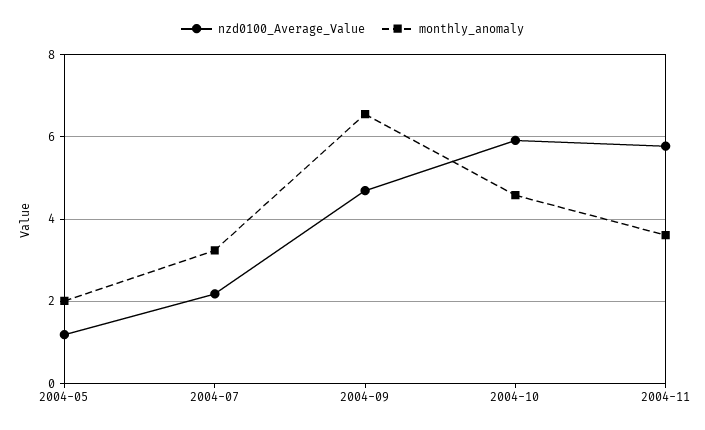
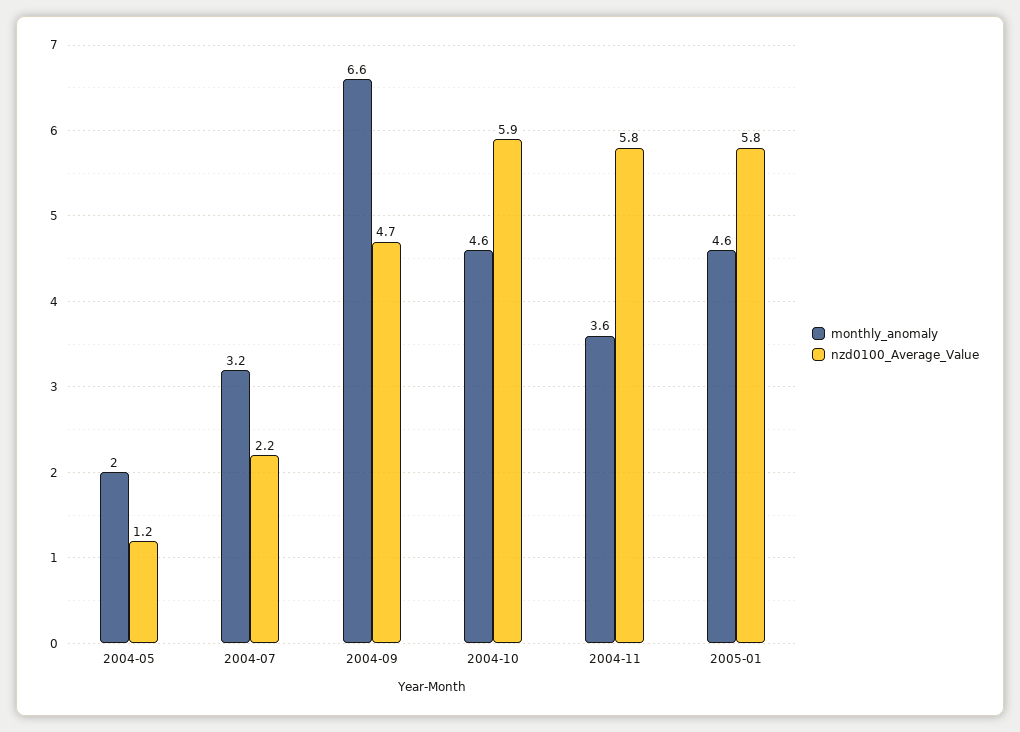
monthly_anomaly, 2005-01: none -> 4.6
nzd0100_Average_Value, 2005-01: none -> 5.8

